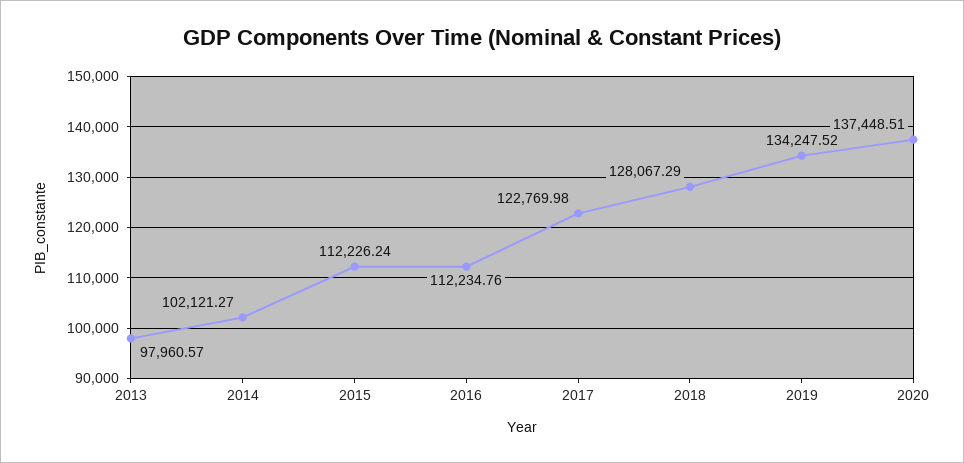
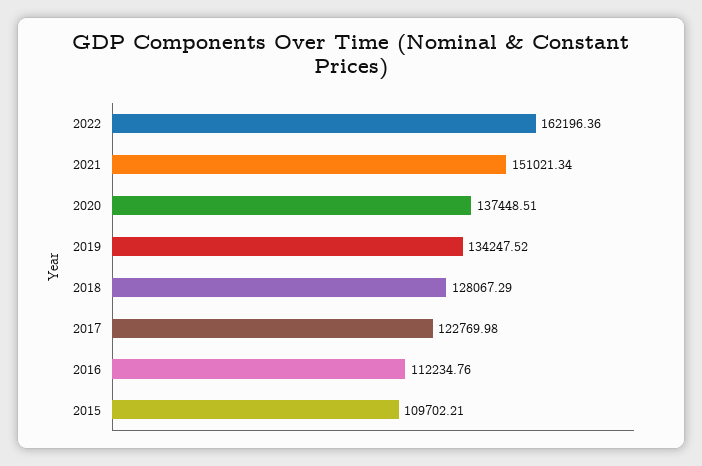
2013: 97960.57 -> none
2014: 102121.27 -> none
2015: 112226.24 -> 109702.21
2022: none -> 162196.36
2021: none -> 151021.34

